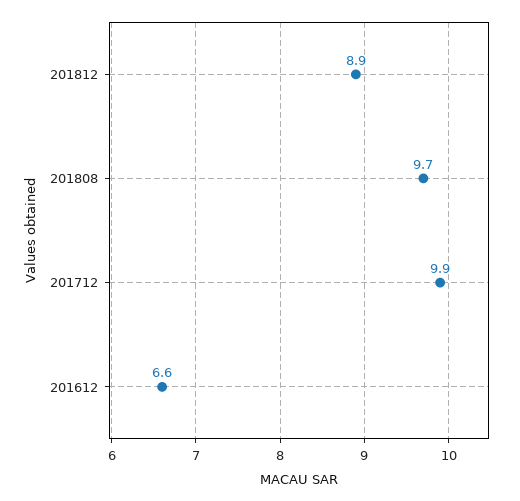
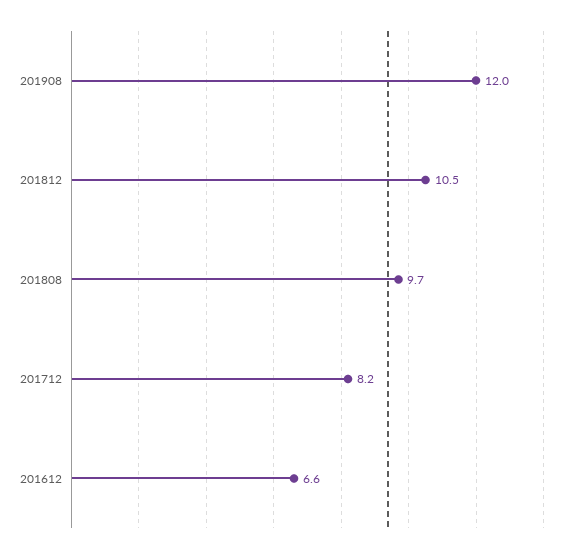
201812: 8.9 -> 10.5
201712: 9.9 -> 8.2
201908: none -> 12

